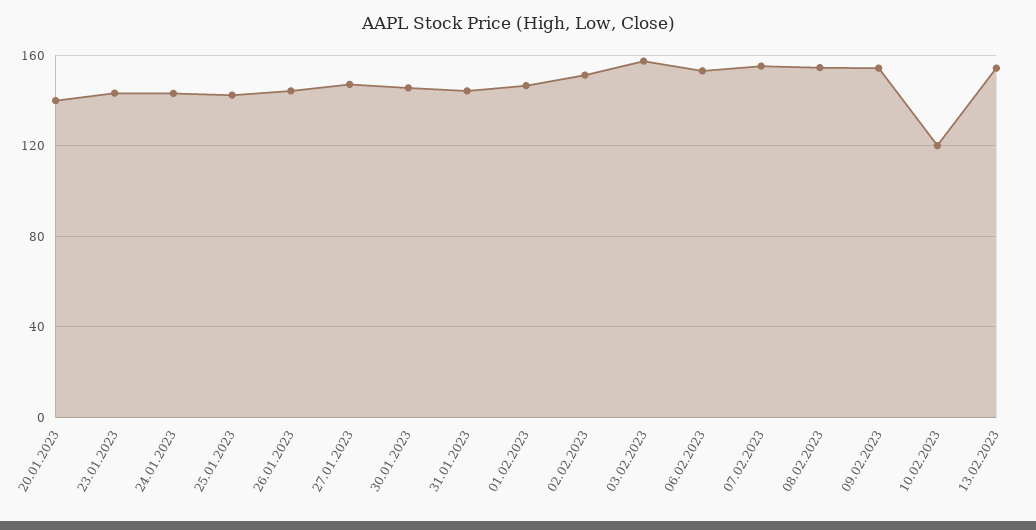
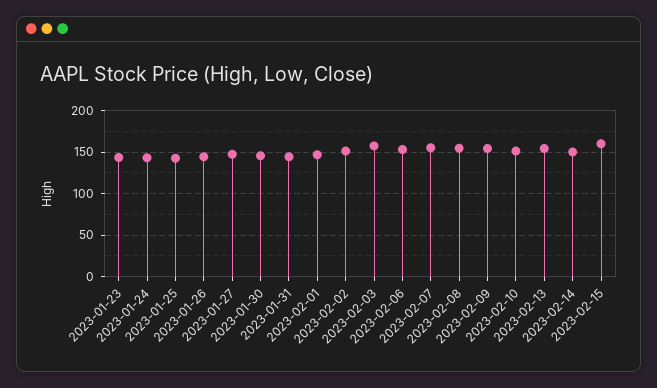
20.01.2023: 140 -> none
10.02.2023: 120 -> 150
2023-02-14: none -> 150
2023-02-15: none -> 160

